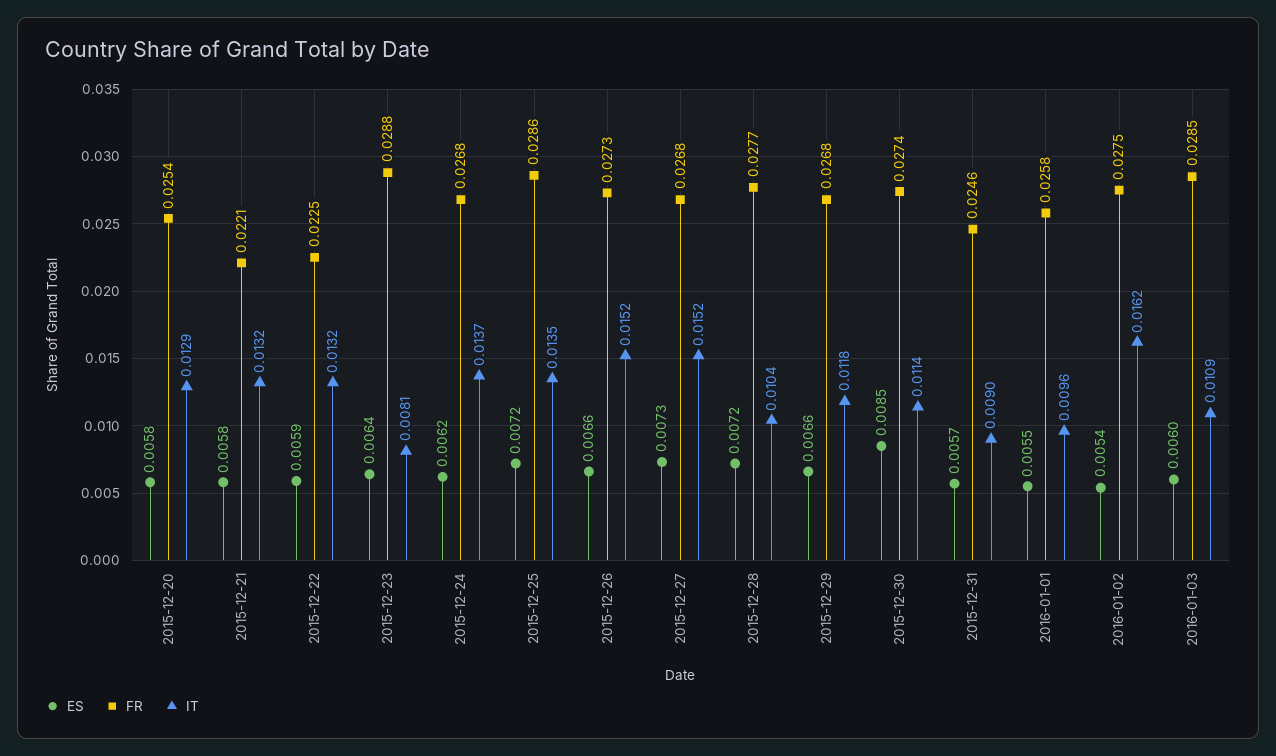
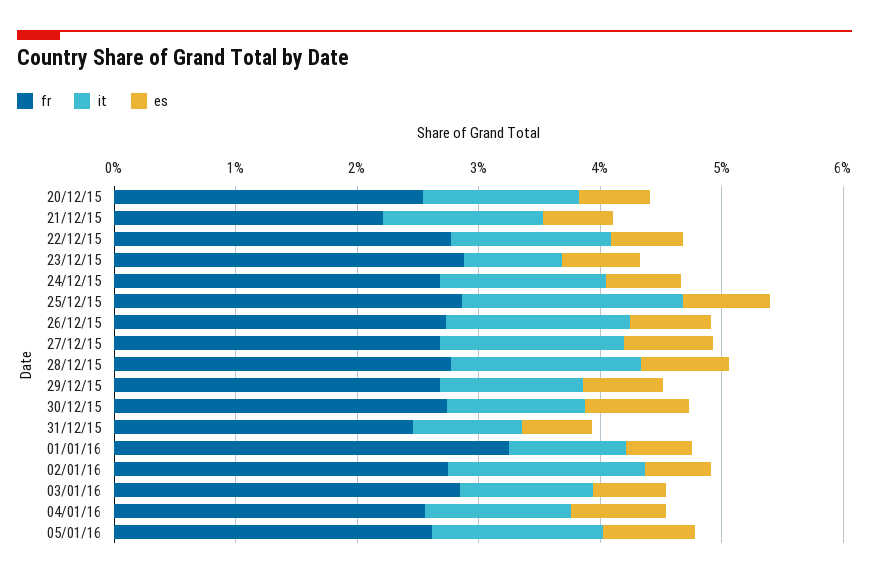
FR, 2015-12-22: 0.0225 -> 0.028
IT, 2015-12-25: 0.0135 -> 0.018
IT, 2015-12-28: 0.0104 -> 0.016
FR, 2016-01-01: 0.0258 -> 0.032
FR, 04/01/16: none -> 0.026
IT, 04/01/16: none -> 0.012
ES, 04/01/16: none -> 0.008
FR, 05/01/16: none -> 0.026
IT, 05/01/16: none -> 0.014
ES, 05/01/16: none -> 0.008

